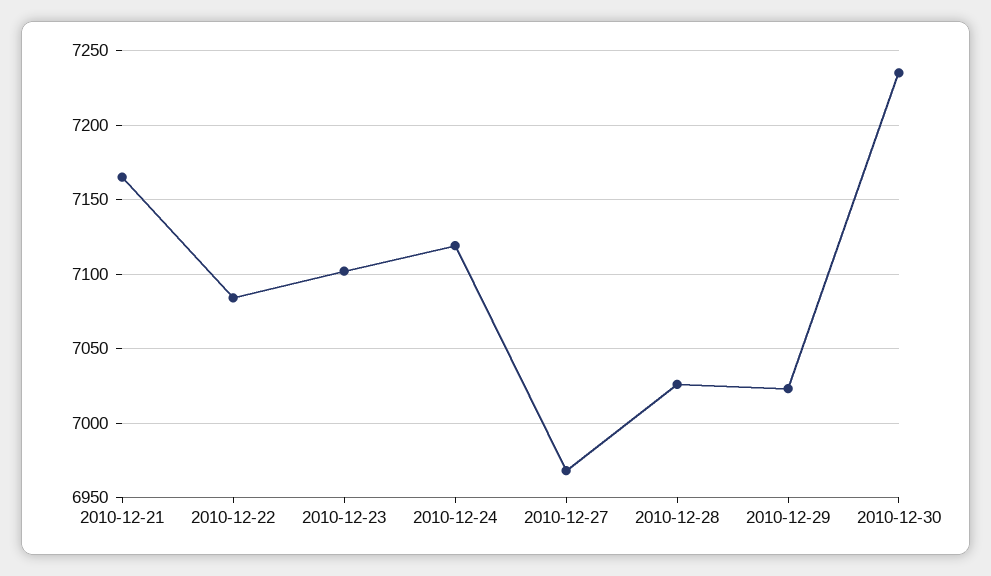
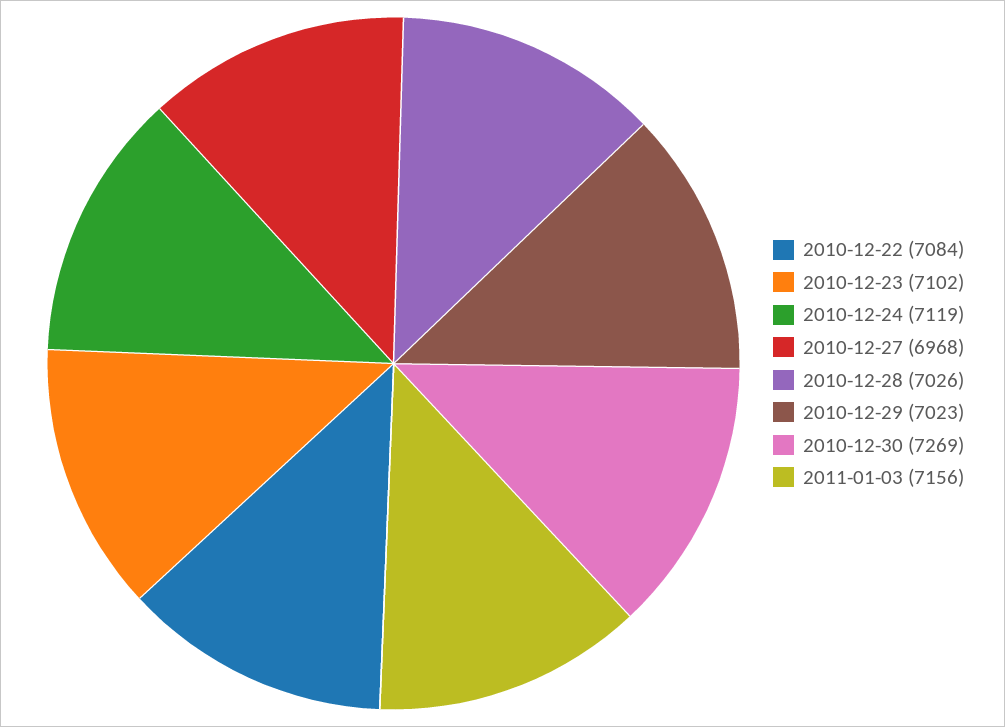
2010-12-21: 7165 -> none
2010-12-30: 7235 -> 7269
2011-01-03: none -> 7156

